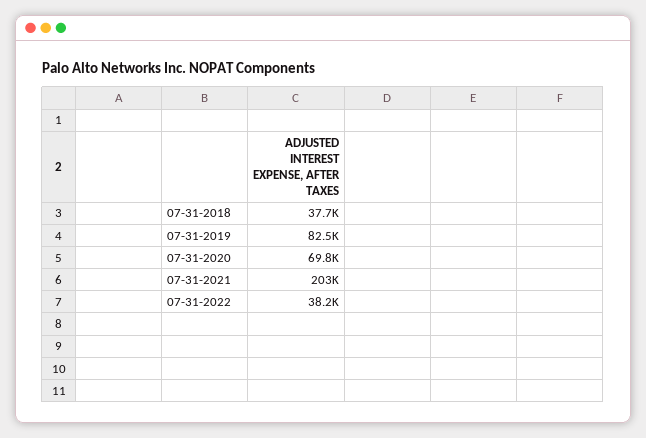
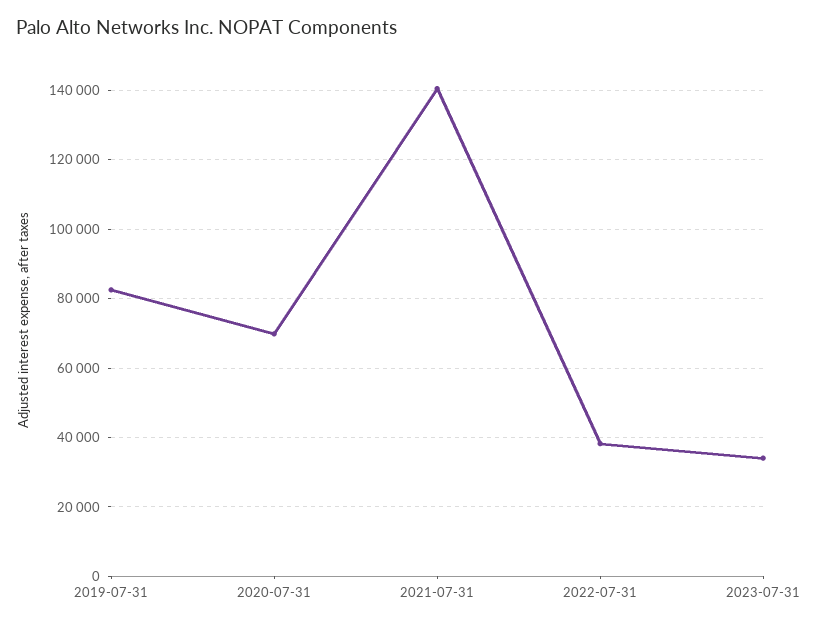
07-31-2018: 37700 -> none
07-31-2021: 203000 -> 140000
2023-07-31: none -> 34000

